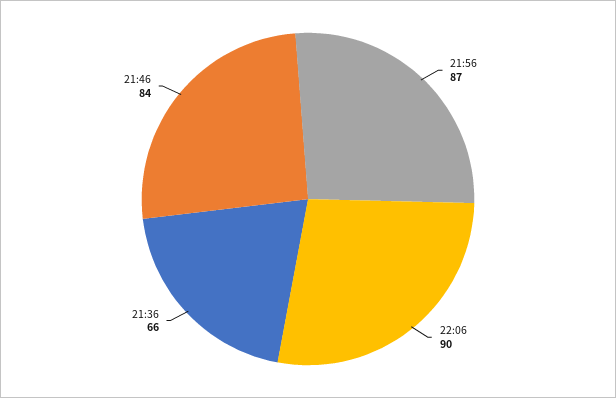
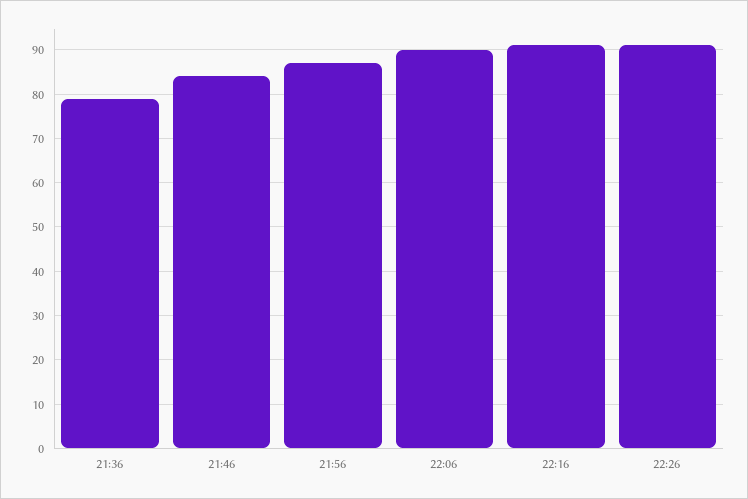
21:36: 66 -> 80
22:16: none -> 90
22:26: none -> 90

